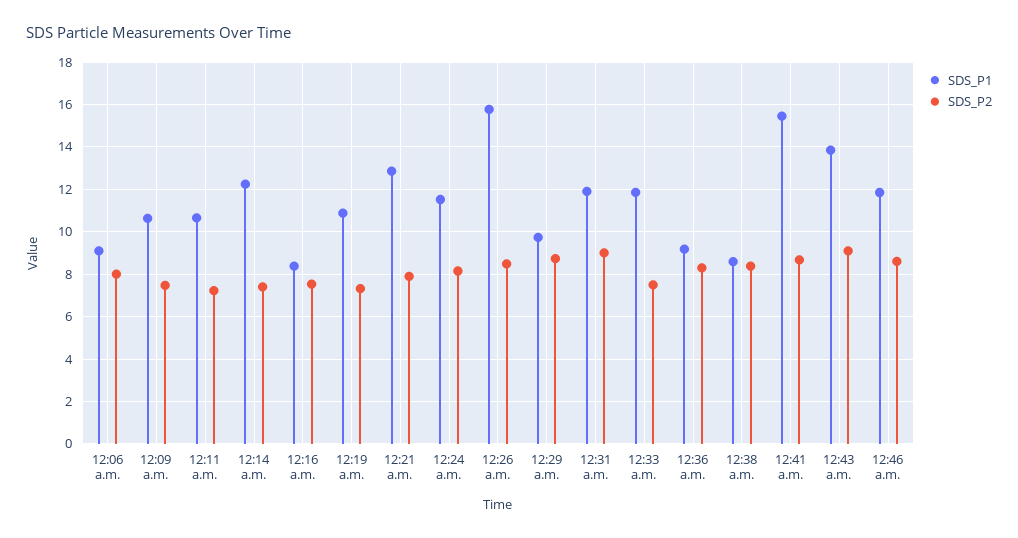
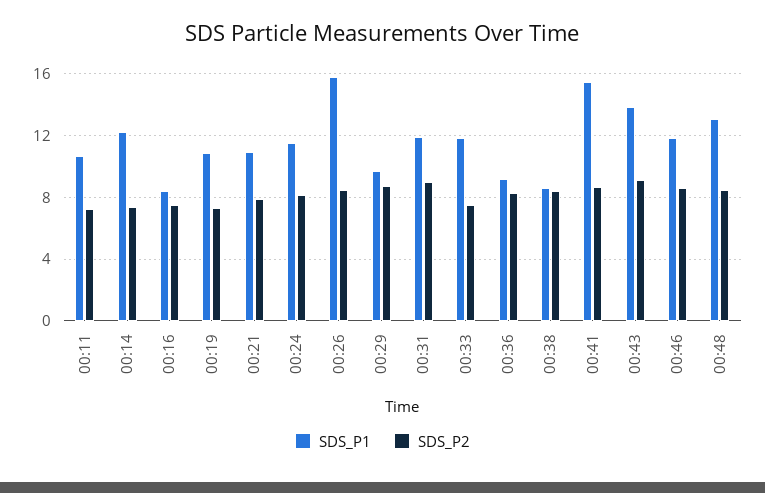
SDS_P1, 12:06 a.m.: 9 -> none
SDS_P2, 12:06 a.m.: 8 -> none
SDS_P1, 12:09 a.m.: 10.5 -> none
SDS_P2, 12:09 a.m.: 7.5 -> none
SDS_P1, 12:21 a.m.: 13 -> 11
SDS_P1, 00:48: none -> 13
SDS_P2, 00:48: none -> 8.5

